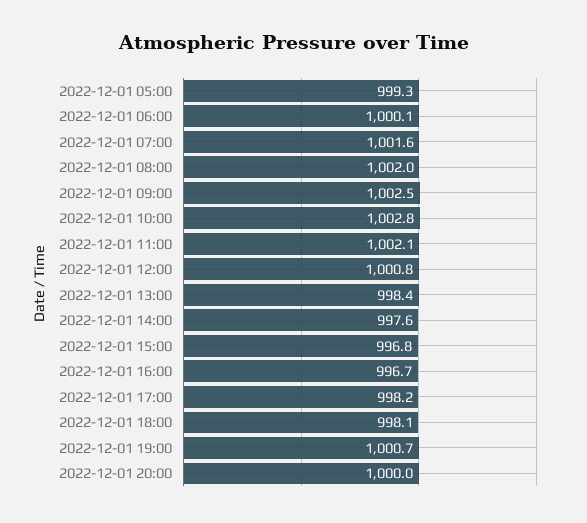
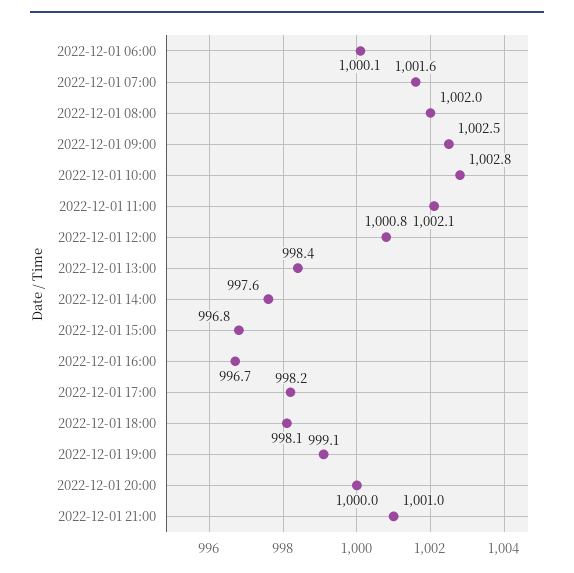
2022-12-01 05:00: 999.3 -> none
2022-12-01 19:00: 1000.7 -> 999.1
2022-12-01 21:00: none -> 1001

